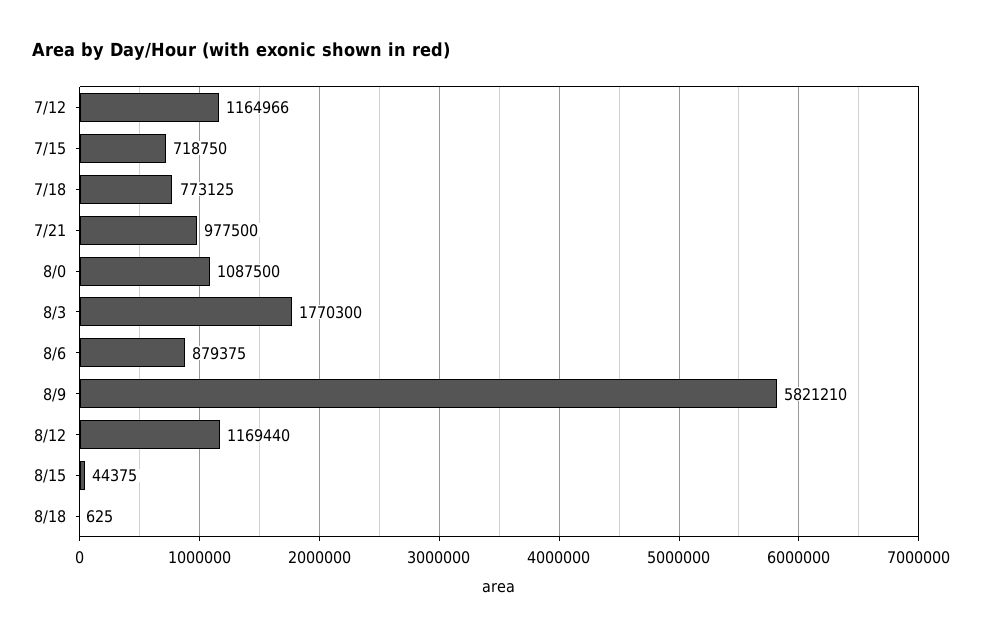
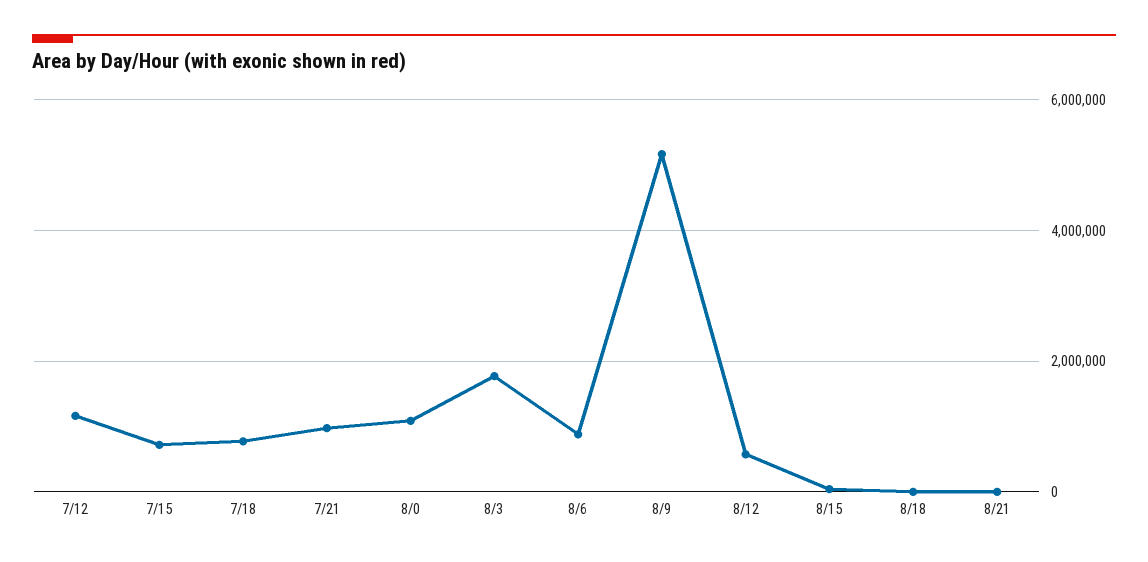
8/9: 5821210 -> 5200000
8/12: 1169440 -> 600000
8/21: none -> 0

